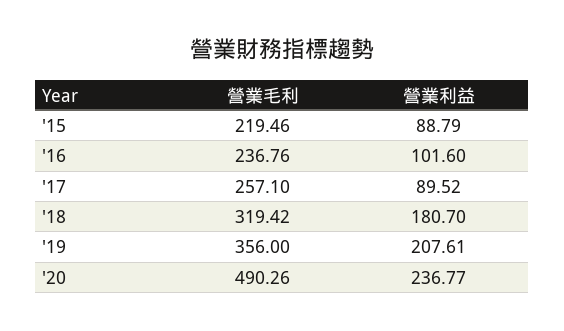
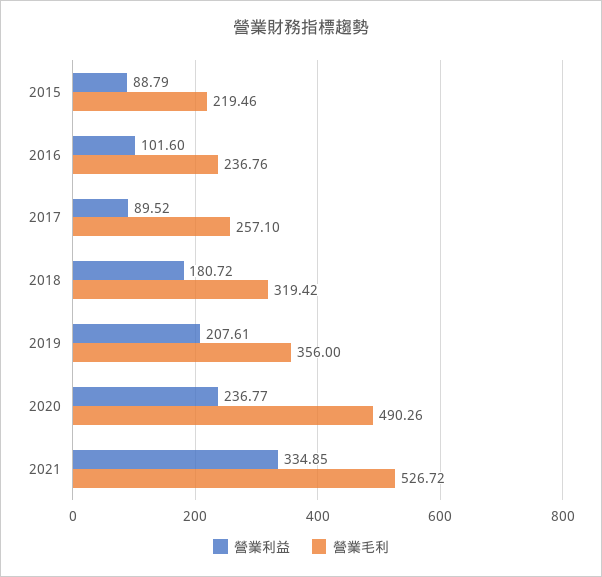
營業利益, '18: 180.7 -> 180.72
營業利益, 2021: none -> 334.85
營業毛利, 2021: none -> 526.72

